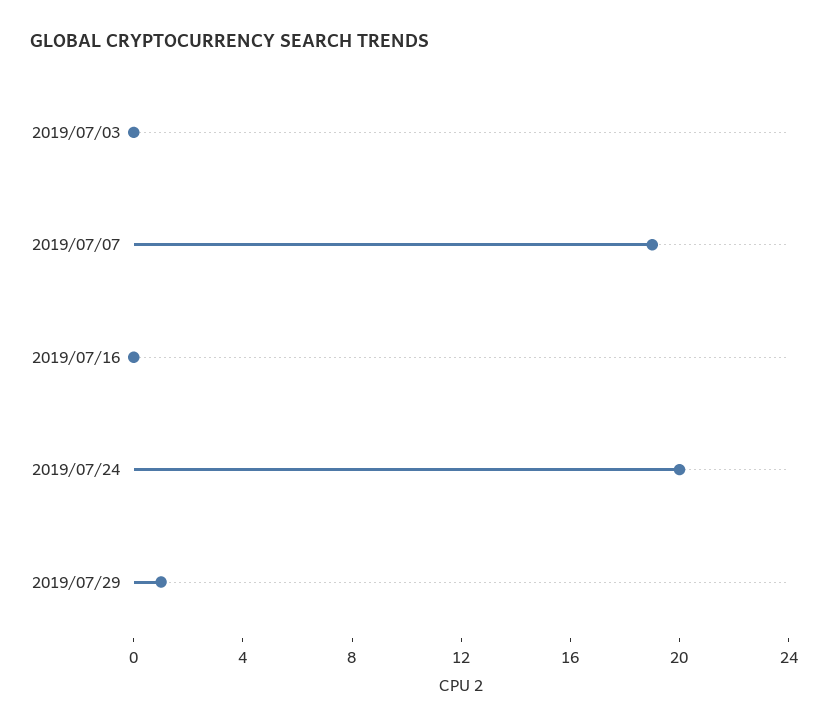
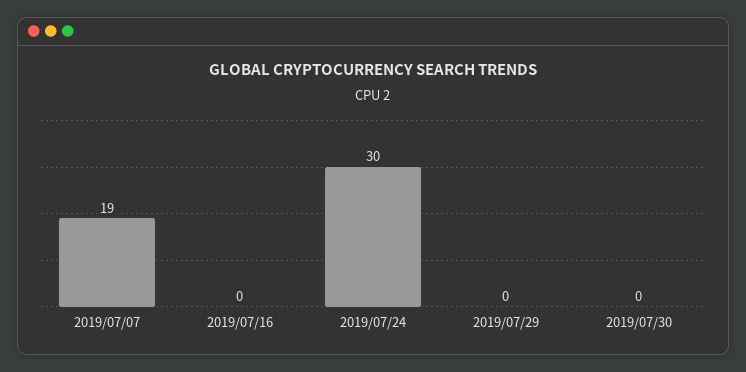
2019/07/03: 0 -> none
2019/07/24: 20 -> 30
2019/07/29: 1 -> 0
2019/07/30: none -> 0

